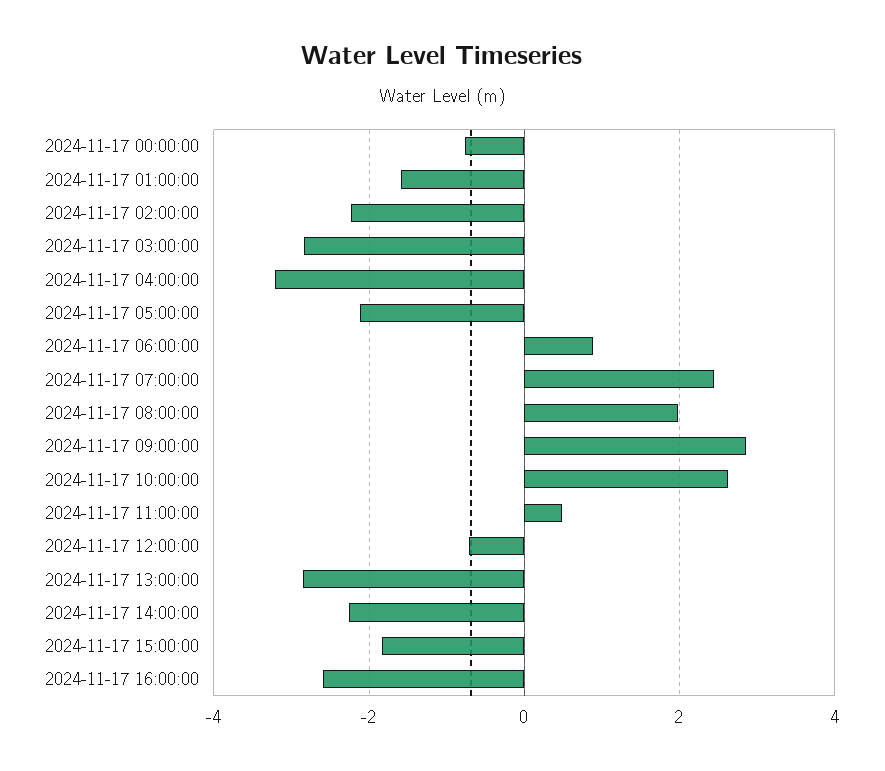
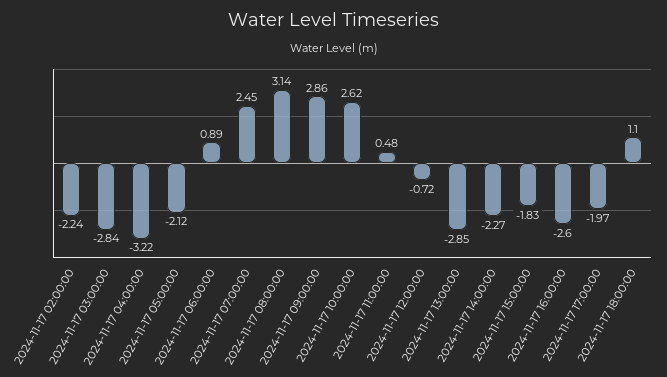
2024-11-17 00:00:00: -0.8 -> none
2024-11-17 01:00:00: -1.6 -> none
2024-11-17 08:00:00: 2 -> 3.14
2024-11-17 17:00:00: none -> -1.97
2024-11-17 18:00:00: none -> 1.1

